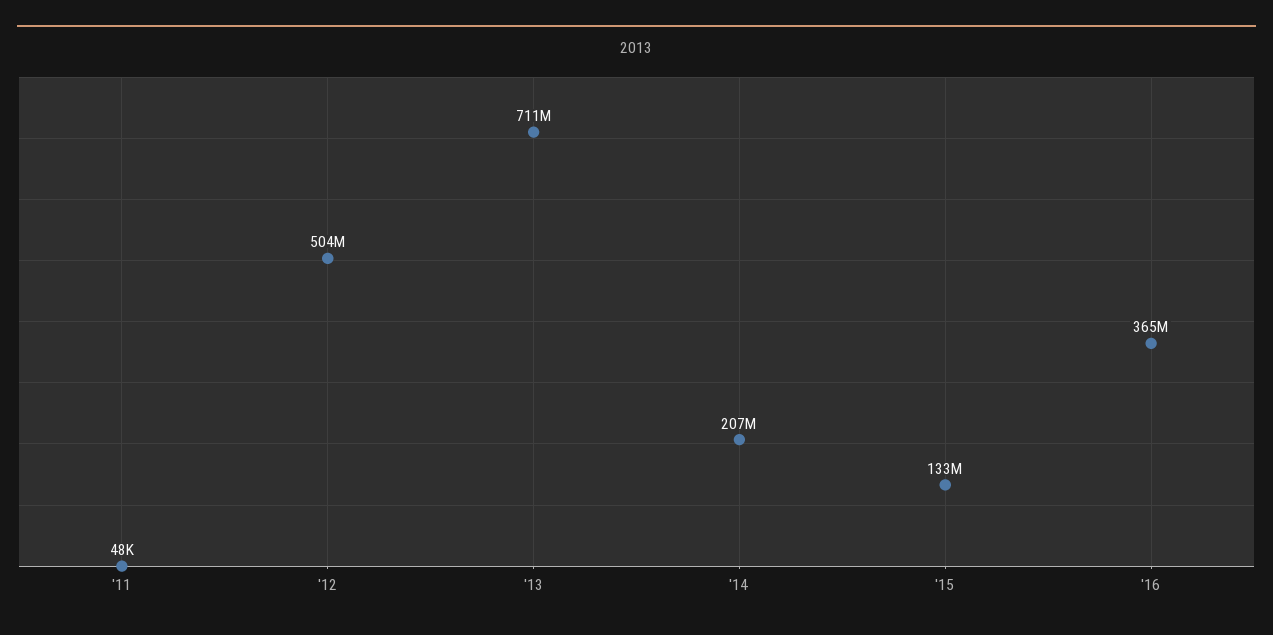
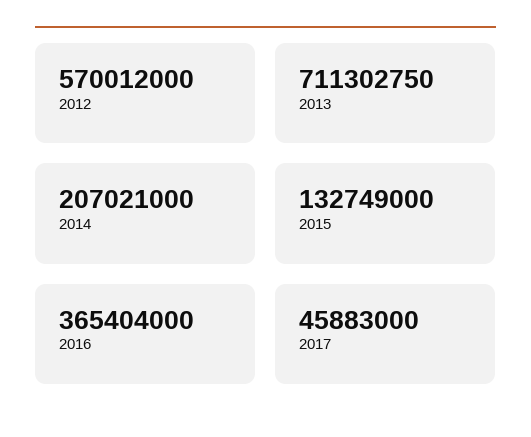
'11: 48000 -> none
'12: 504000000 -> 570012000
2017: none -> 45883000

